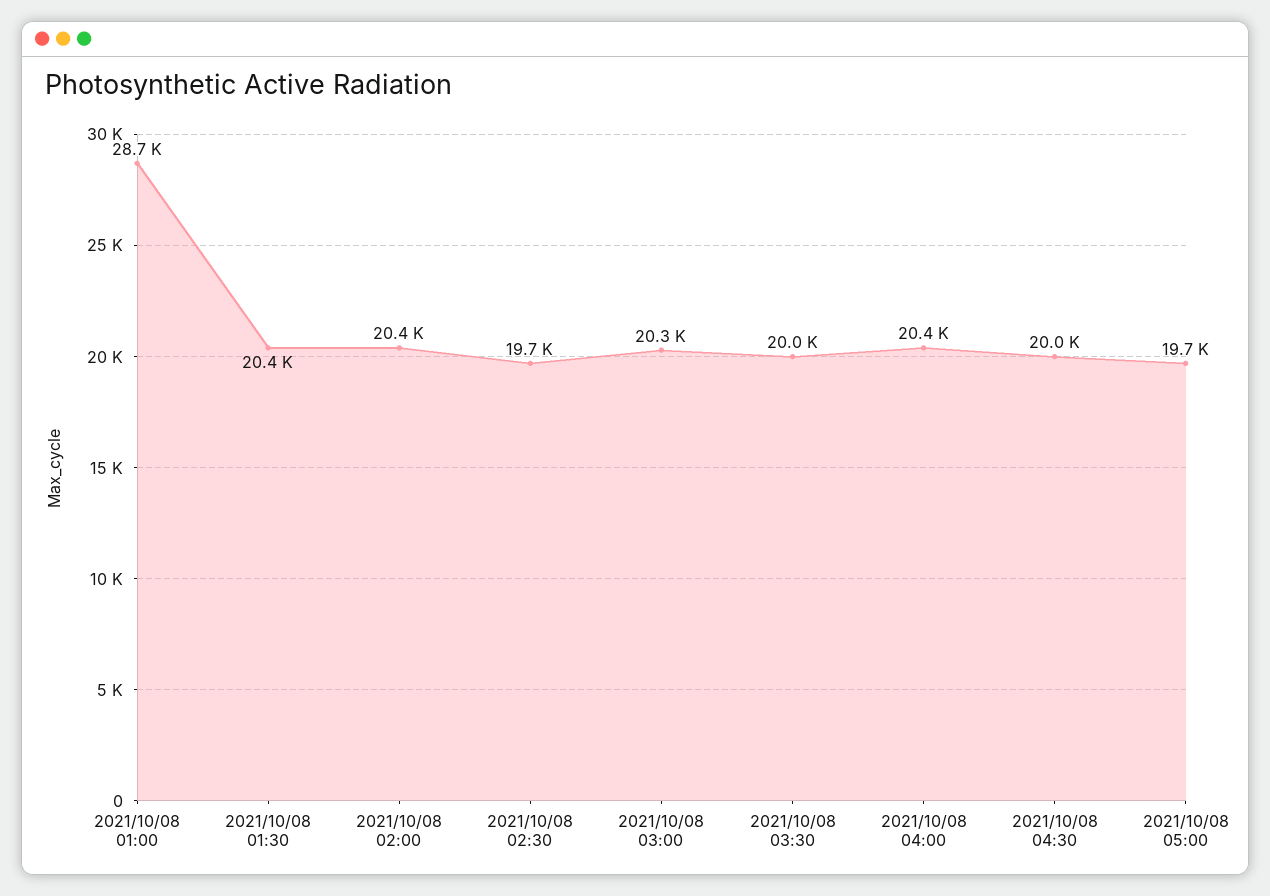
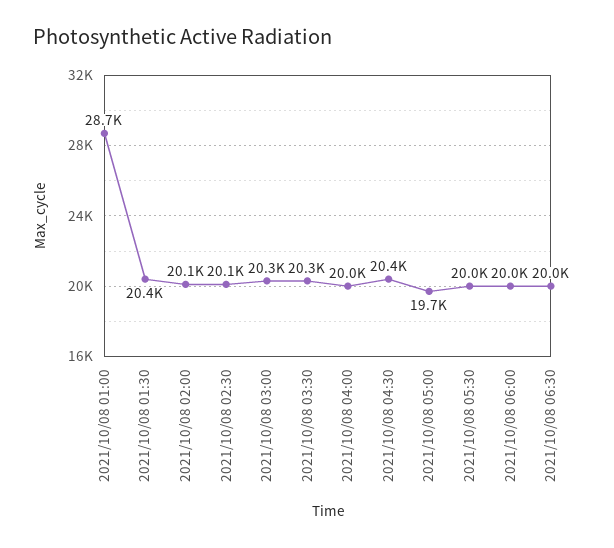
2021/10/08 02:00: 20400 -> 20100
2021/10/08 02:30: 19700 -> 20100
2021/10/08 03:30: 20000 -> 20300
2021/10/08 04:00: 20400 -> 20000
2021/10/08 04:30: 20000 -> 20400
2021/10/08 05:30: none -> 20000
2021/10/08 06:00: none -> 20000
2021/10/08 06:30: none -> 20000

